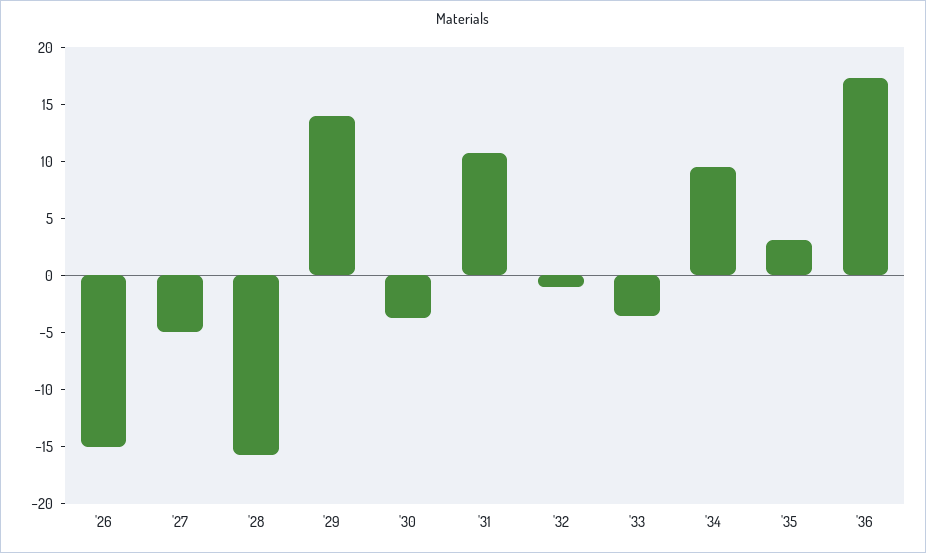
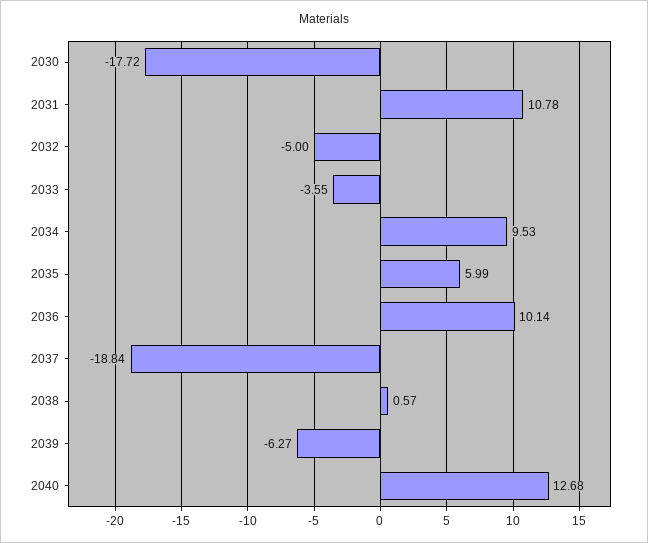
'26: -15 -> none
'27: -5 -> none
'28: -16 -> none
'29: 14 -> none
'30: -4 -> -17.72
'32: -1 -> -5
'35: 3 -> 5.99
'36: 17 -> 10.14
2037: none -> -18.84
2038: none -> 0.57
2039: none -> -6.27
2040: none -> 12.68

